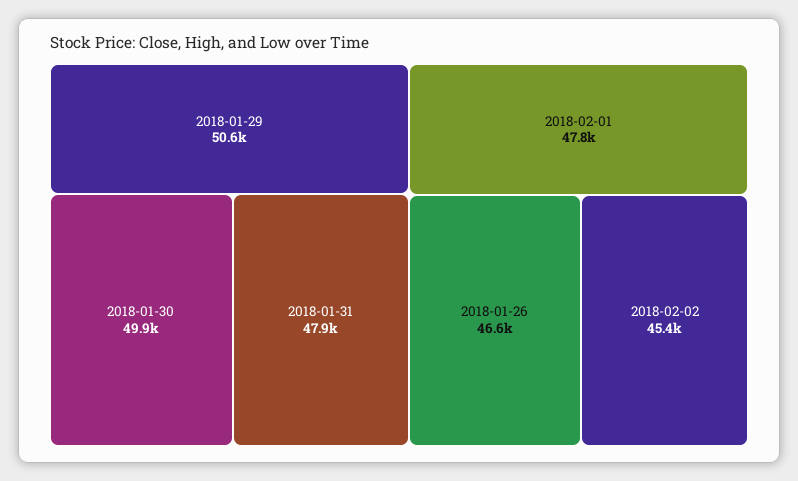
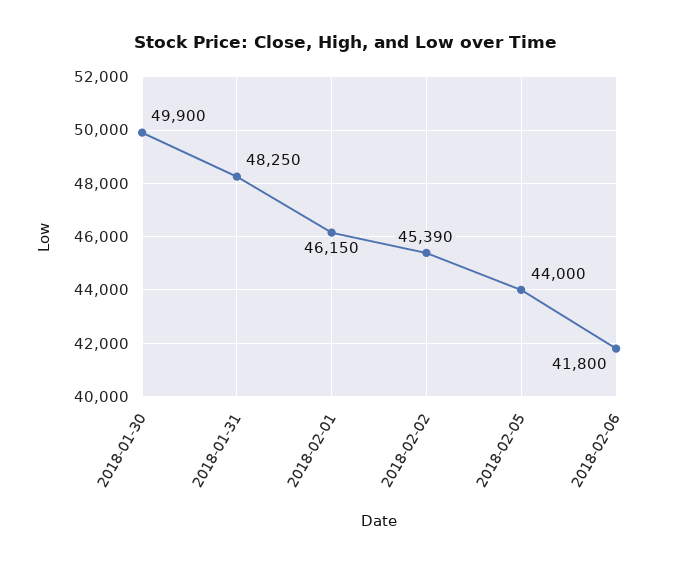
2018-01-29: 50600 -> none
2018-01-31: 47900 -> 48250
2018-02-01: 47800 -> 46150
2018-01-26: 46600 -> none
2018-02-05: none -> 44000
2018-02-06: none -> 41800

